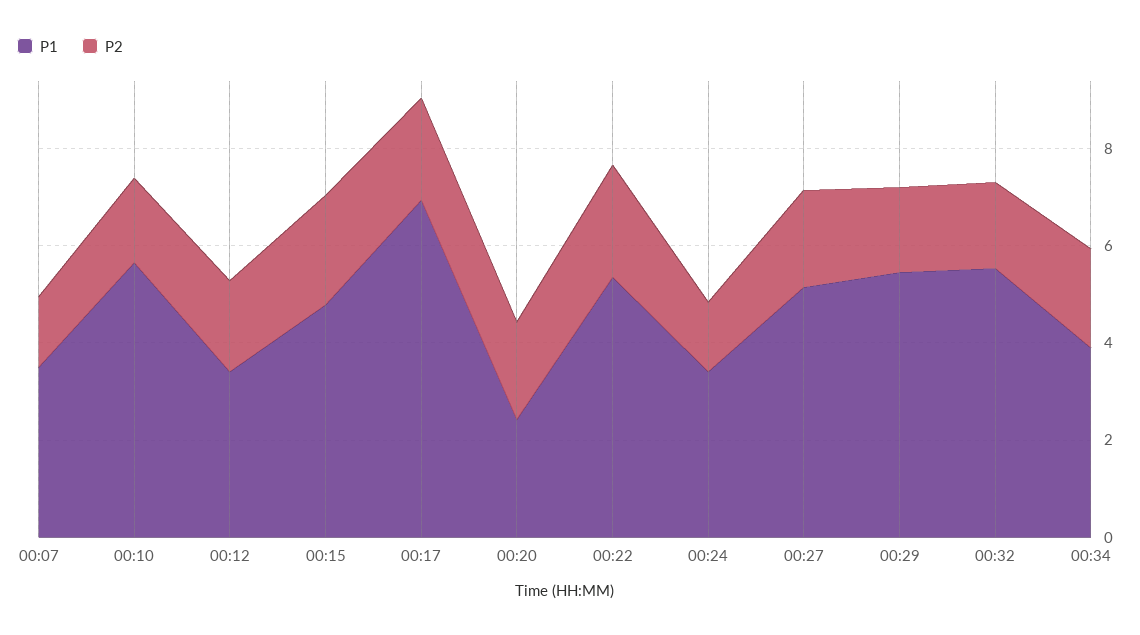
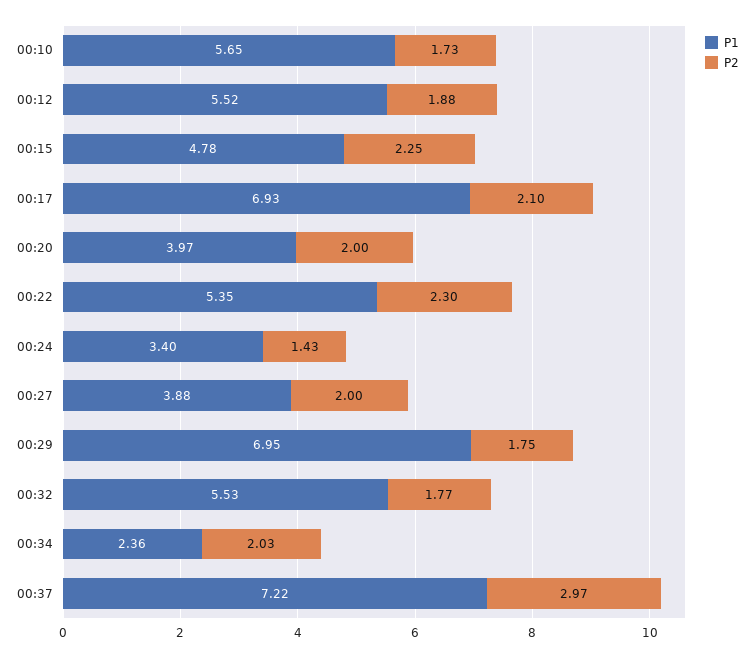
P1, 00:07: 3.5 -> none
P2, 00:07: 1.5 -> none
P1, 00:12: 3.5 -> 5.52
P1, 00:20: 2.5 -> 3.97
P1, 00:27: 5 -> 3.88
P1, 00:29: 5.5 -> 6.95
P1, 00:34: 4 -> 2.36
P1, 00:37: none -> 7.22
P2, 00:37: none -> 2.97

